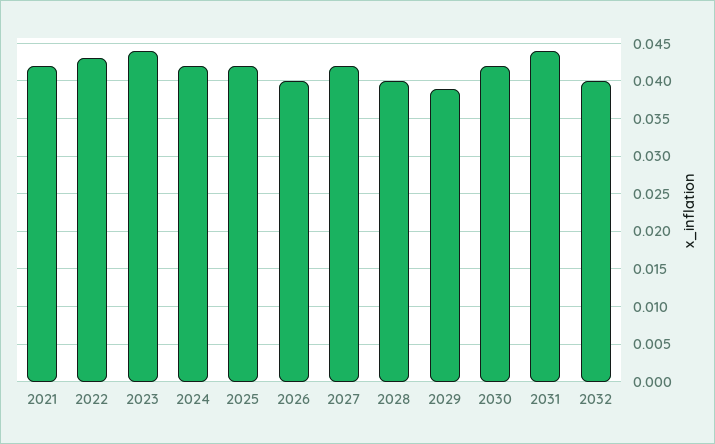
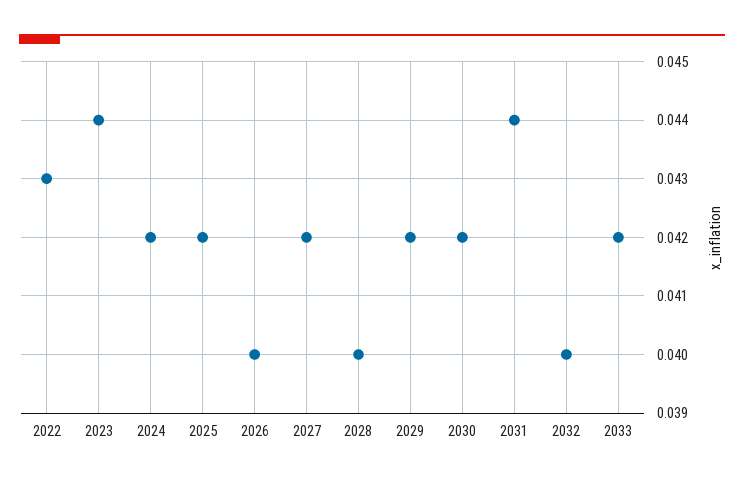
2021: 0.042 -> none
2029: 0.039 -> 0.042
2033: none -> 0.042

